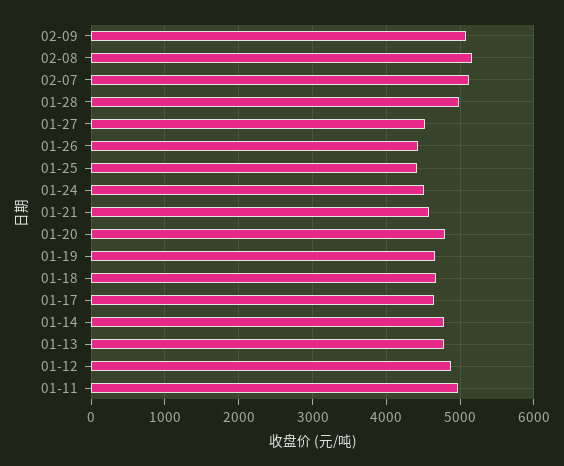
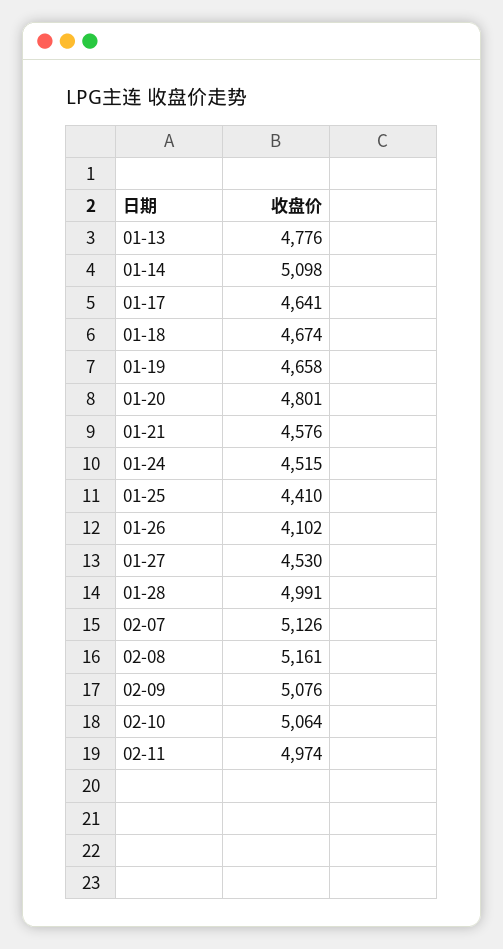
01-26: 4400 -> 4102
01-14: 4800 -> 5098
01-12: 4900 -> none
01-11: 5000 -> none
02-10: none -> 5064
02-11: none -> 4974

